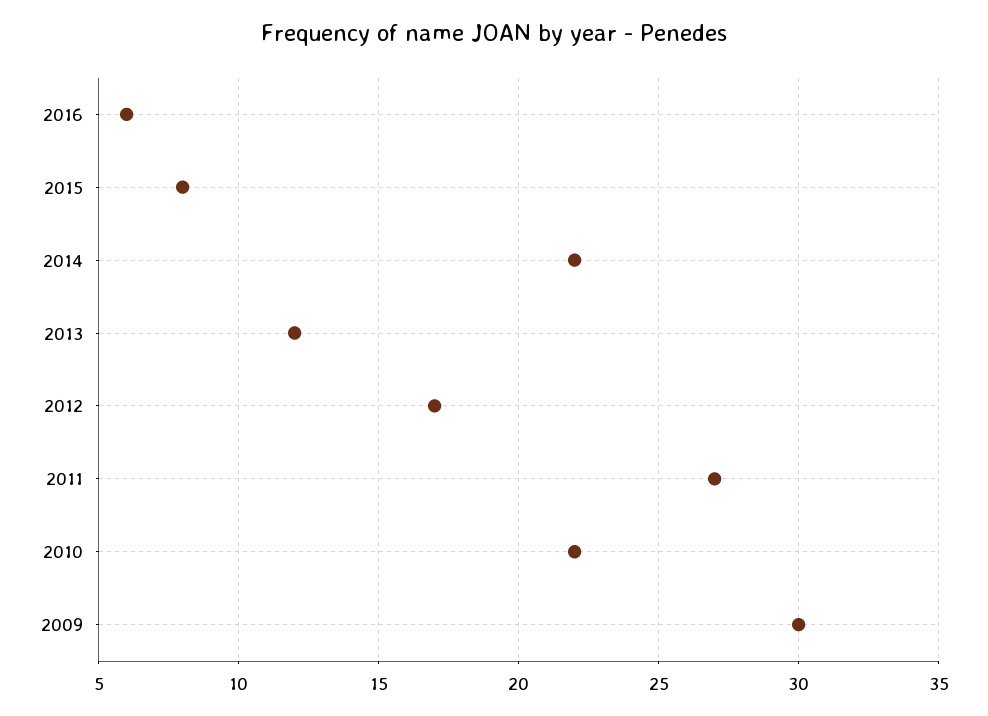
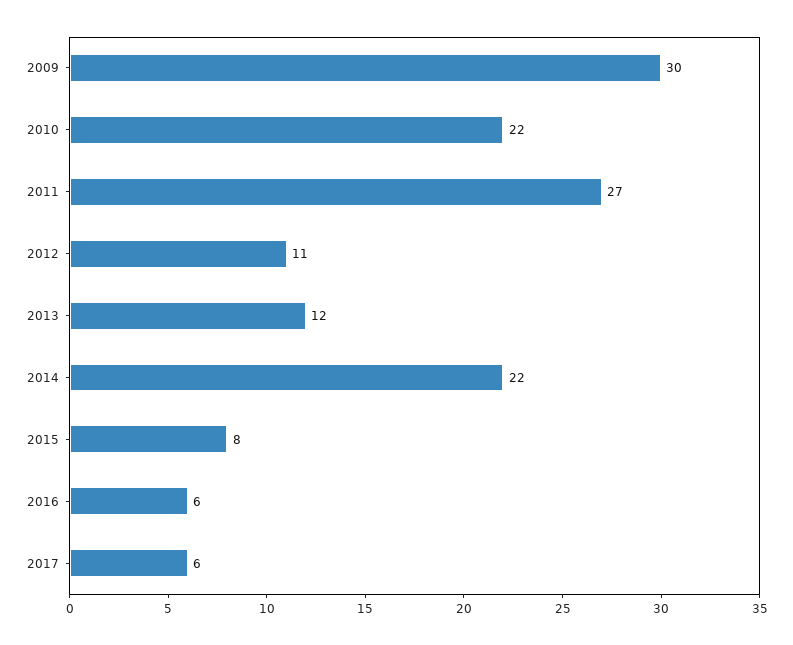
2012: 17 -> 11
2017: none -> 6

